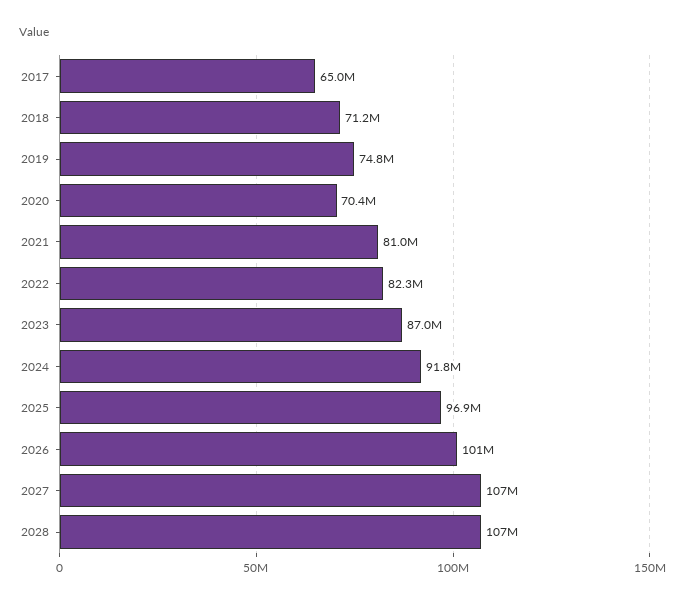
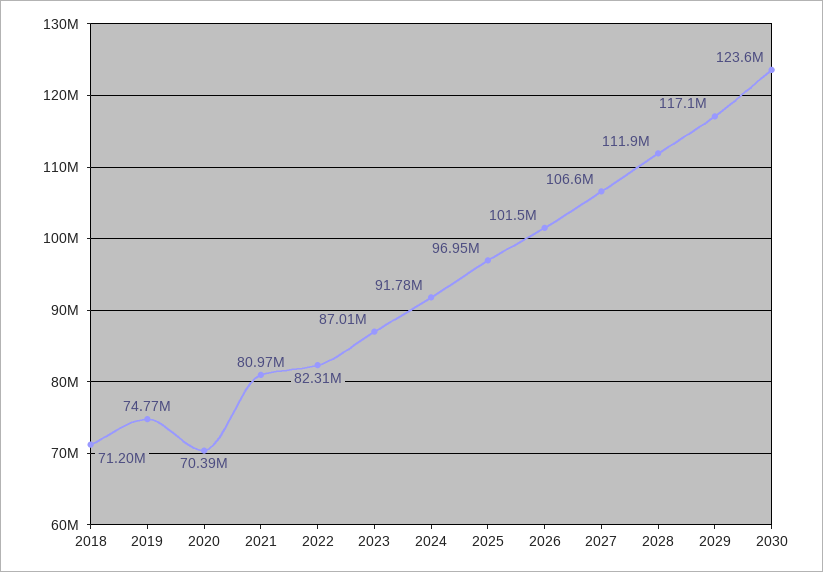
2017: 65000000 -> none
2028: 107000000 -> 111900000
2029: none -> 117100000
2030: none -> 123600000

